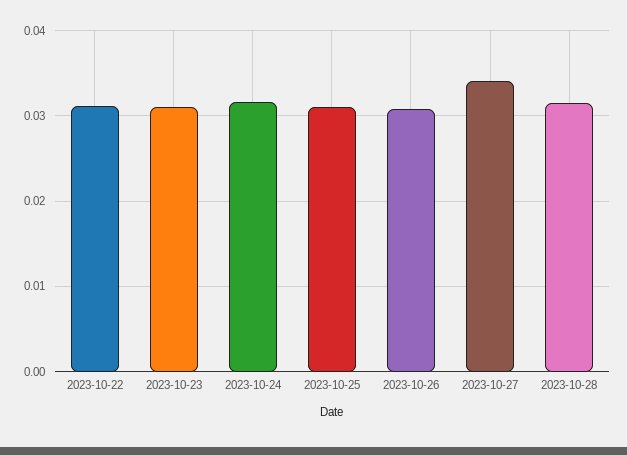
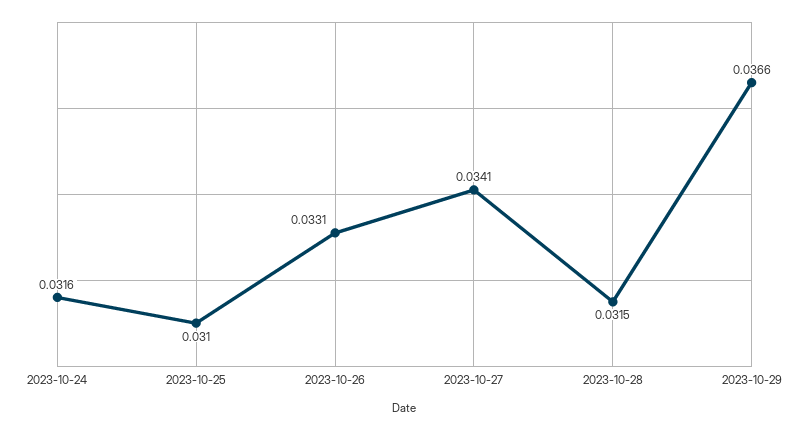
2023-10-22: 0.031 -> none
2023-10-23: 0.031 -> none
2023-10-26: 0.031 -> 0.0331
2023-10-29: none -> 0.0366

